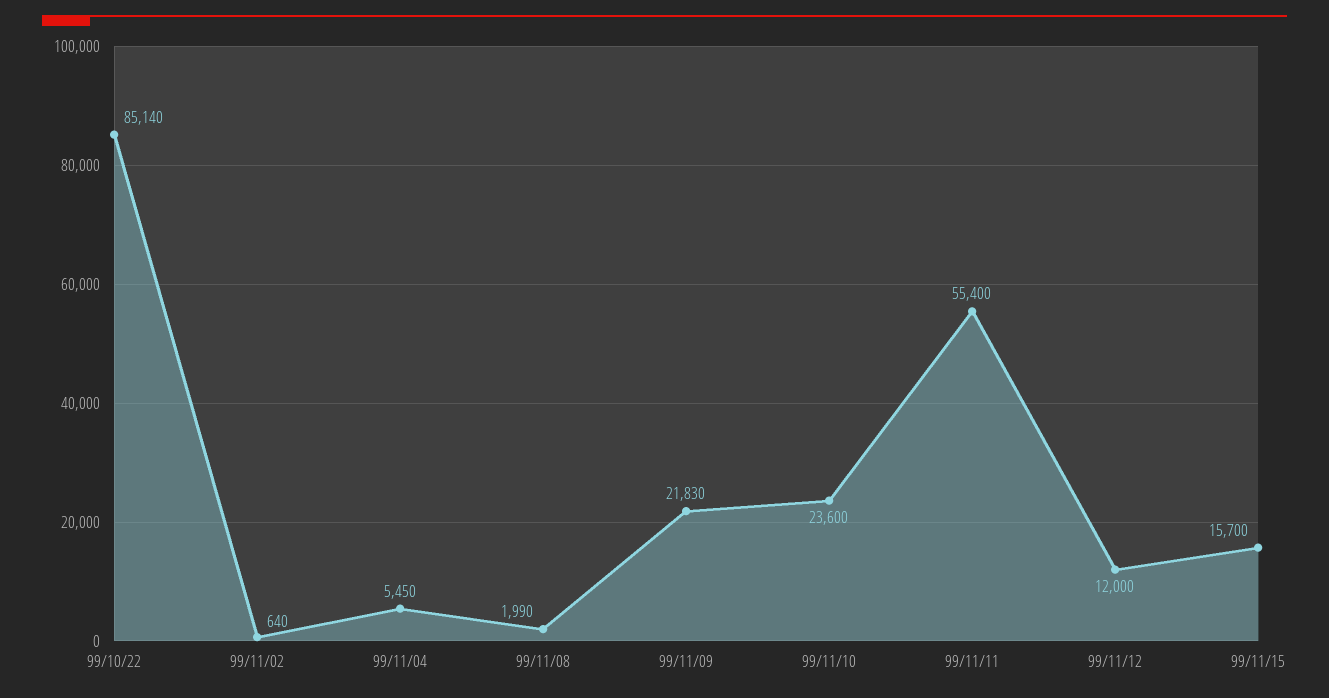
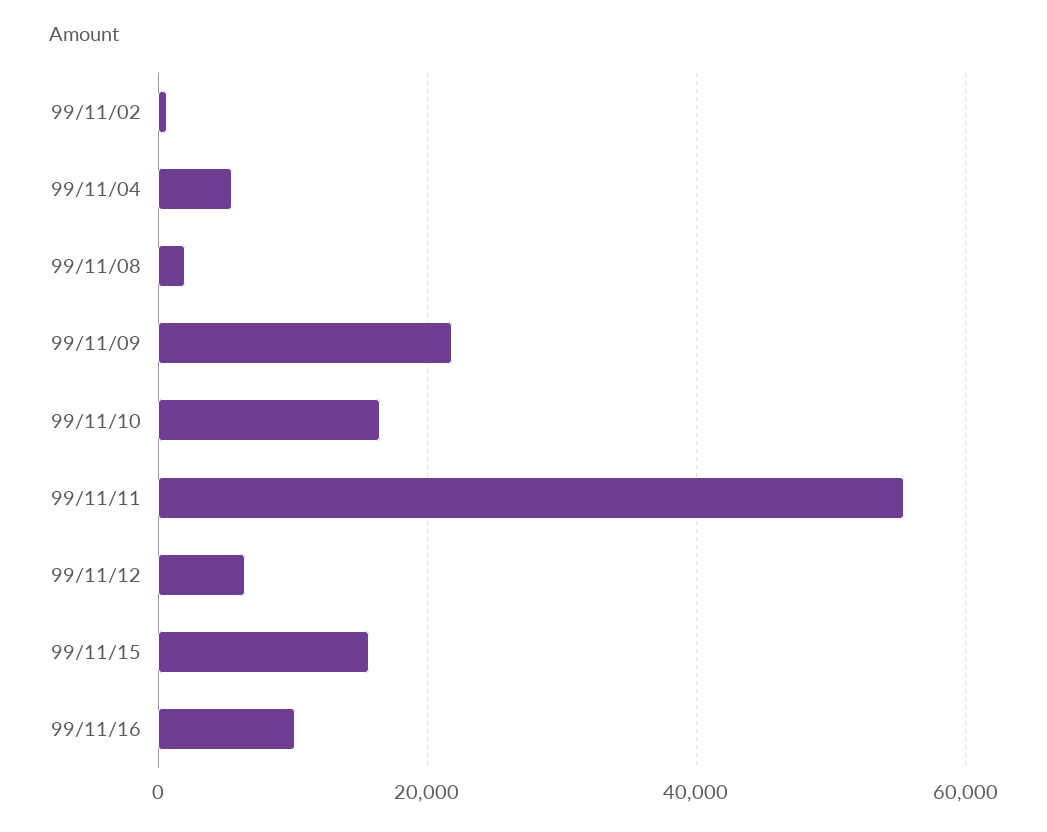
99/10/22: 85140 -> none
99/11/10: 23600 -> 16000
99/11/12: 12000 -> 6000
99/11/16: none -> 10000

